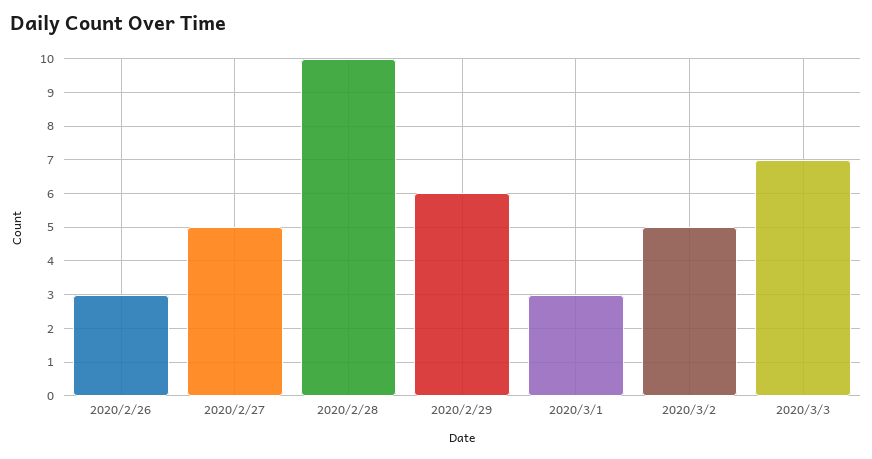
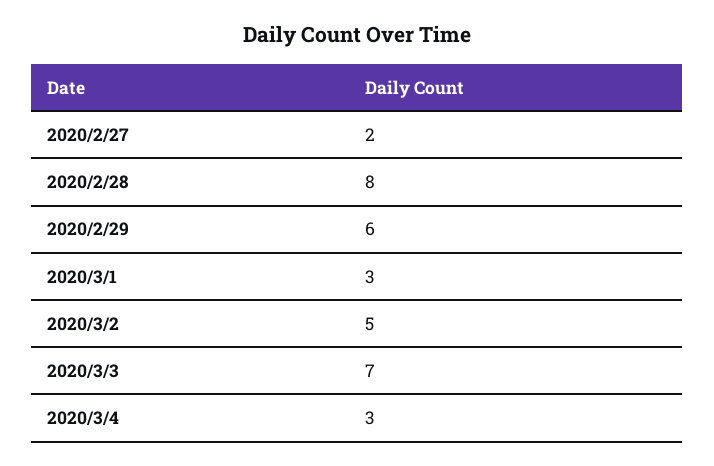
2020/2/26: 3 -> none
2020/2/27: 5 -> 2
2020/2/28: 10 -> 8
2020/3/4: none -> 3

